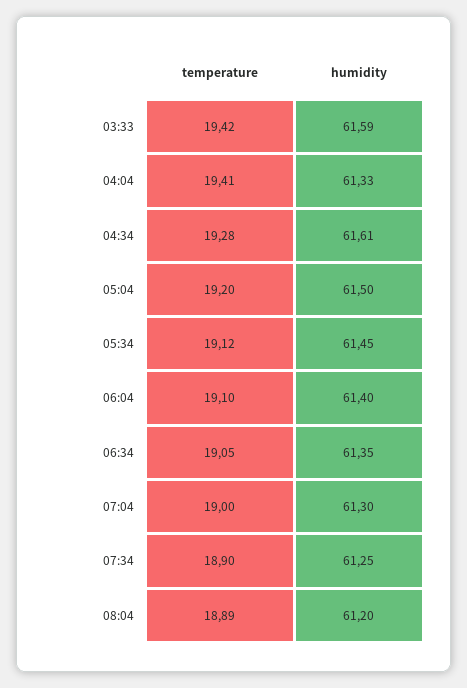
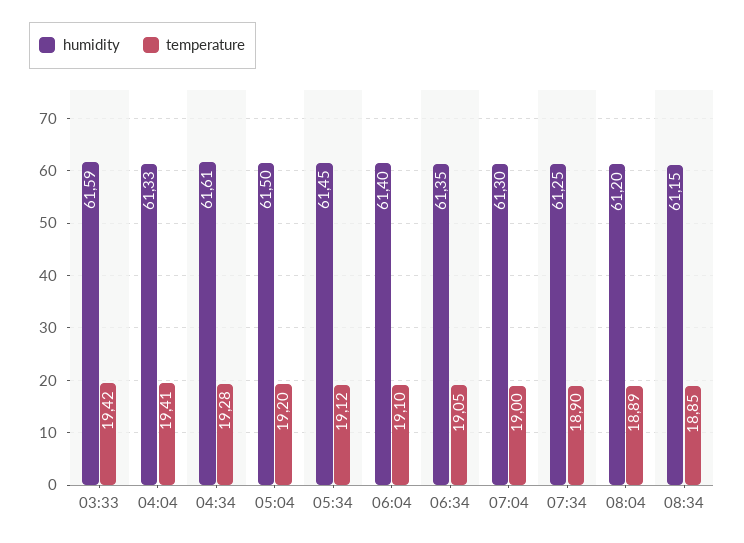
humidity, 08:34: none -> 61.15
temperature, 08:34: none -> 18.85

